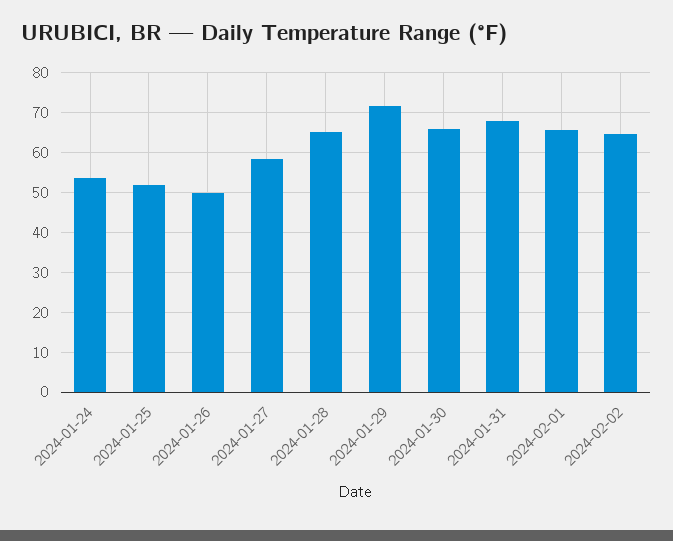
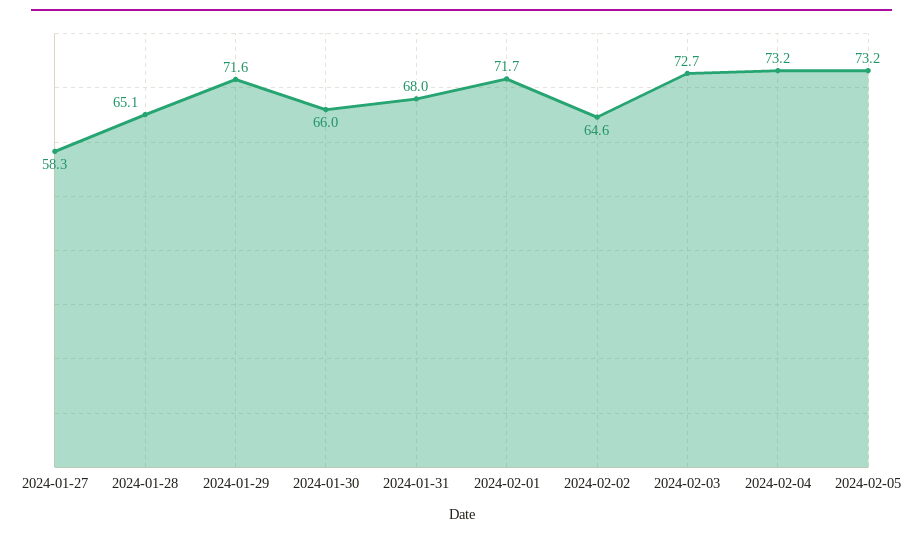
2024-01-24: 54 -> none
2024-01-25: 52 -> none
2024-01-26: 50 -> none
2024-02-01: 66 -> 71.7
2024-02-03: none -> 72.7
2024-02-04: none -> 73.2
2024-02-05: none -> 73.2

